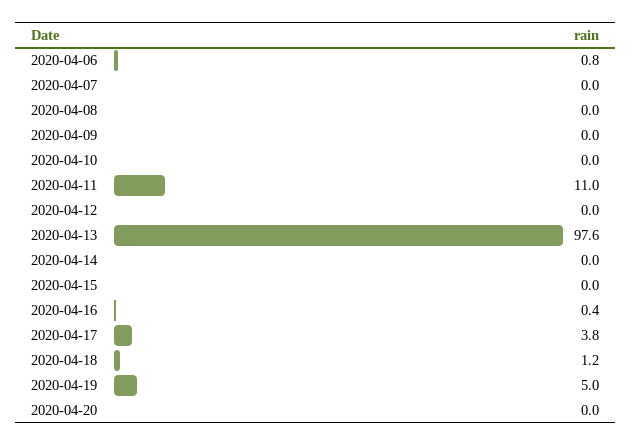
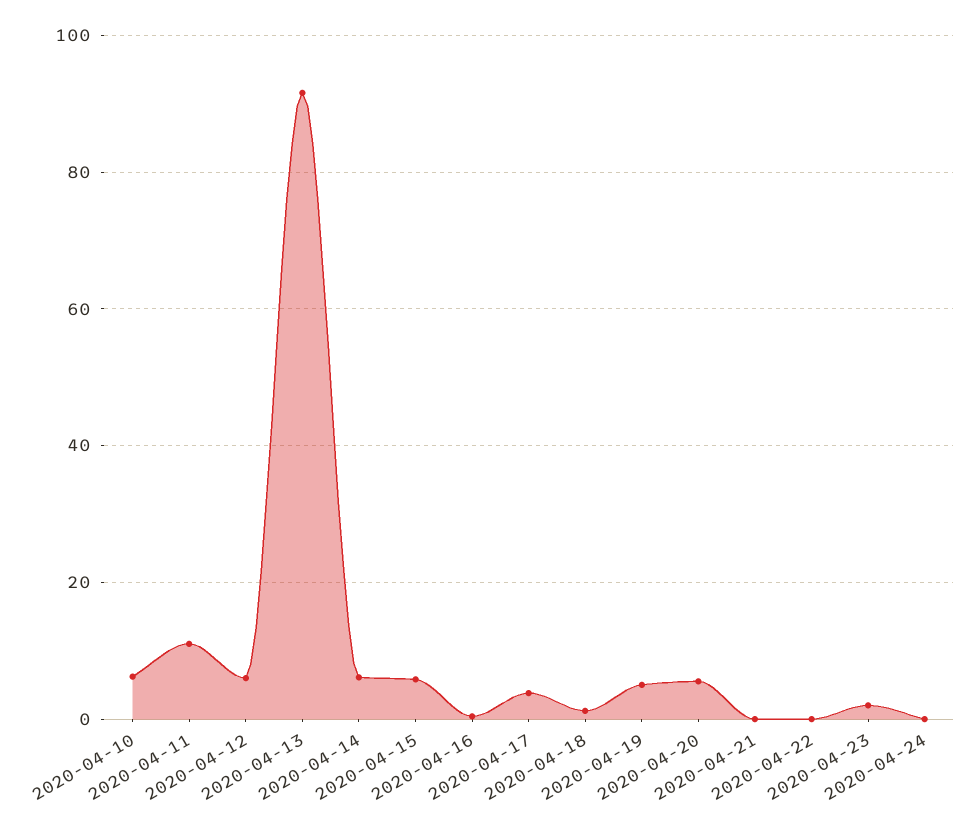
2020-04-06: 0.8 -> none
2020-04-07: 0 -> none
2020-04-08: 0 -> none
2020-04-09: 0 -> none
2020-04-10: 0 -> 6
2020-04-12: 0 -> 6
2020-04-13: 97.6 -> 92
2020-04-14: 0 -> 6
2020-04-15: 0 -> 6
2020-04-20: 0 -> 6
2020-04-21: none -> 0
2020-04-22: none -> 0
2020-04-23: none -> 2
2020-04-24: none -> 0

